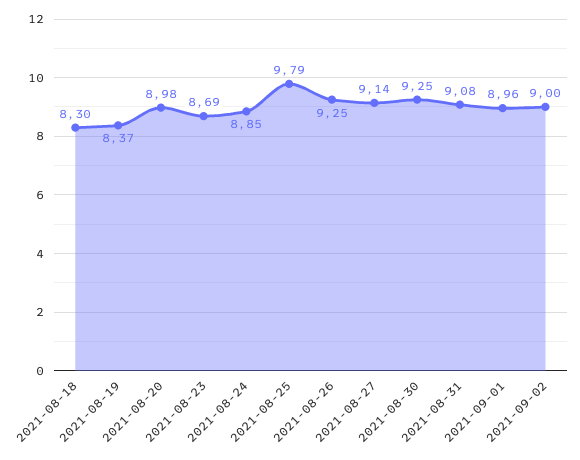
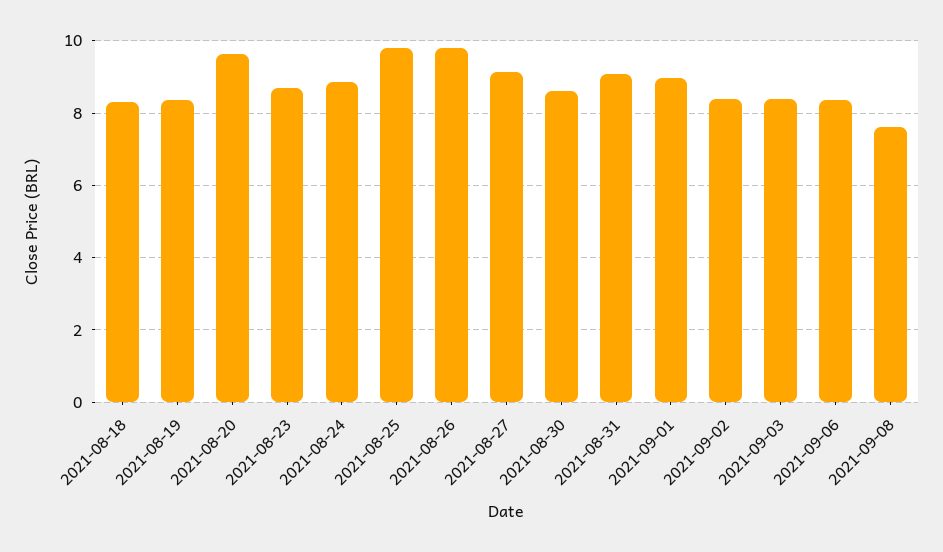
2021-08-20: 8.98 -> 9.6
2021-08-26: 9.25 -> 9.8
2021-08-30: 9.25 -> 8.6
2021-09-02: 9 -> 8.4
2021-09-03: none -> 8.4
2021-09-06: none -> 8.4
2021-09-08: none -> 7.6

